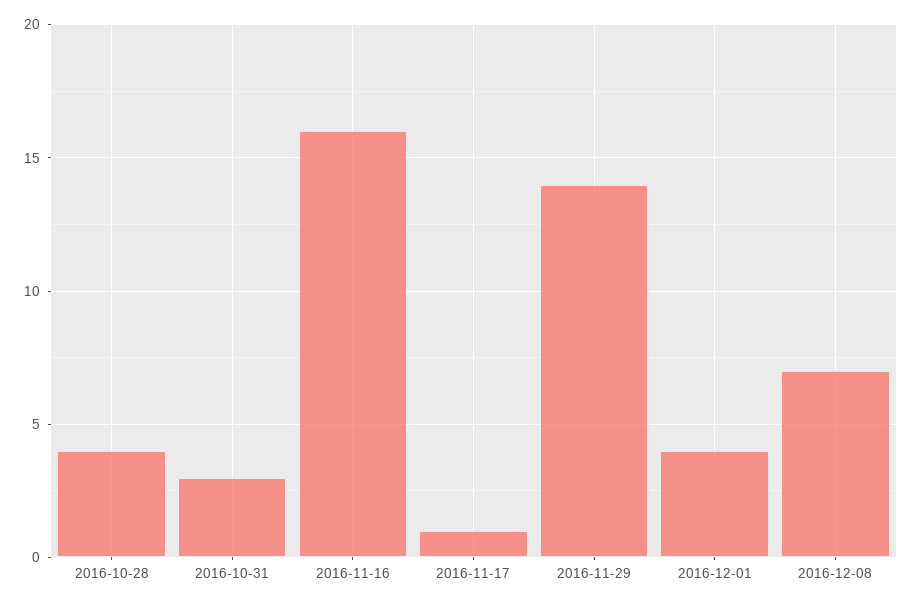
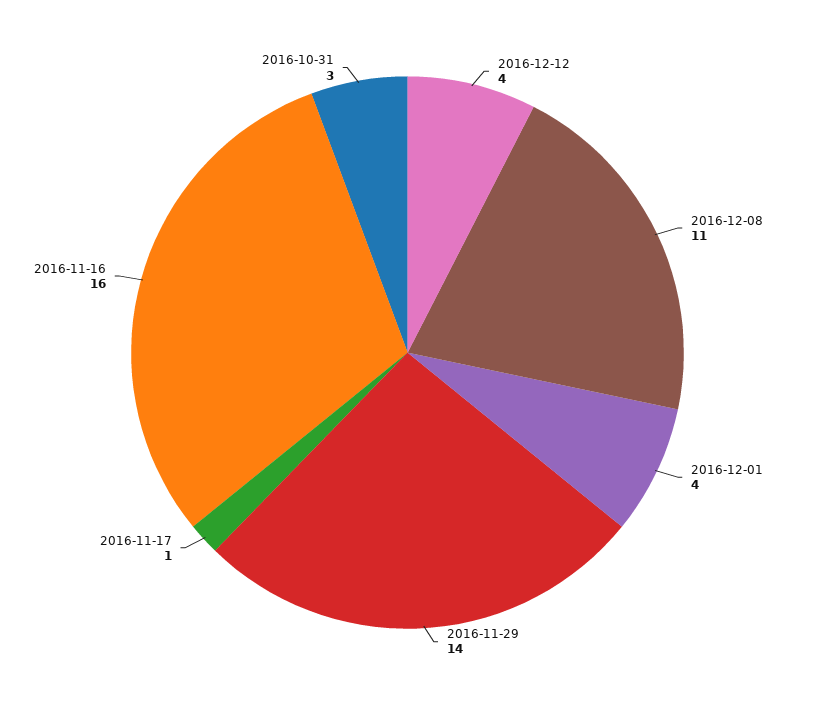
2016-10-28: 4 -> none
2016-12-08: 7 -> 11
2016-12-12: none -> 4

